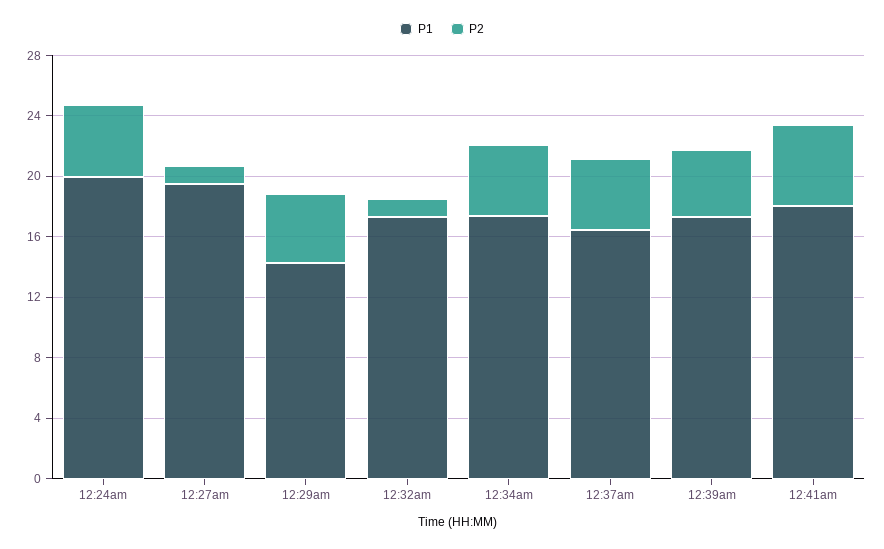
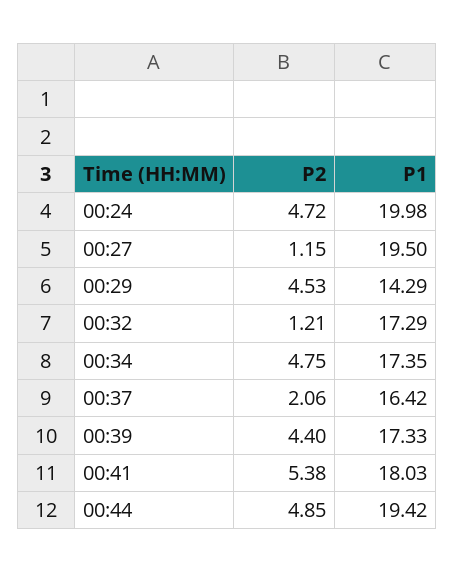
P2, 12:37am: 5 -> 2.06
P2, 00:44: none -> 4.85
P1, 00:44: none -> 19.42

